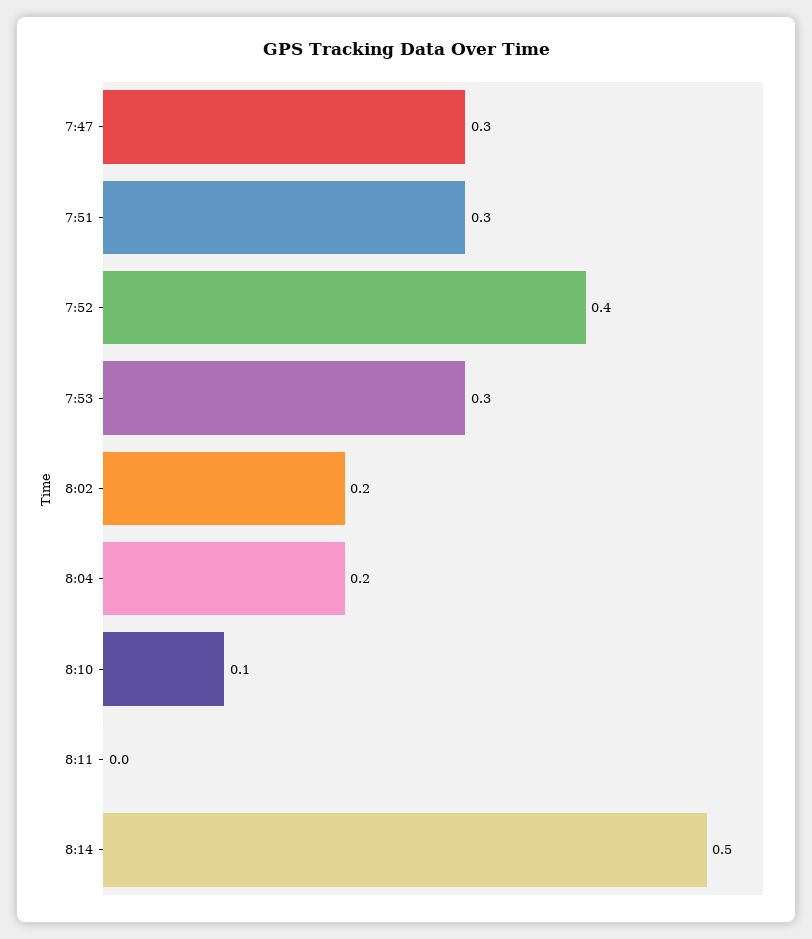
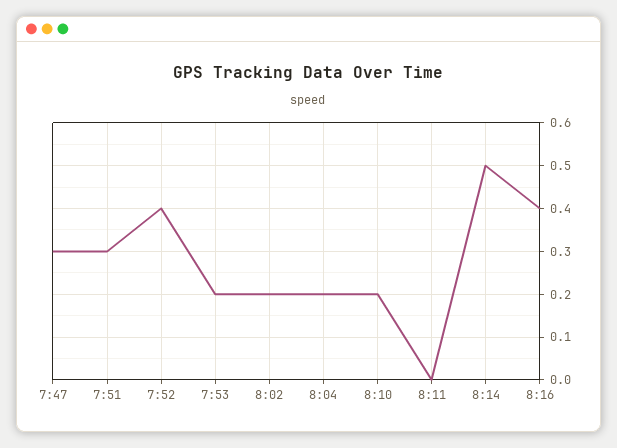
7:53: 0.3 -> 0.2
8:10: 0.1 -> 0.2
8:16: none -> 0.4

